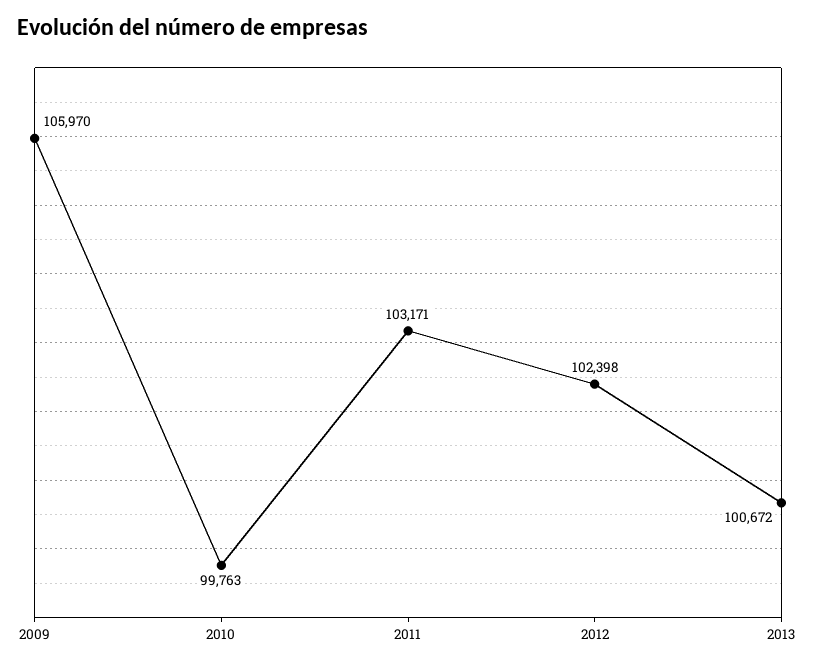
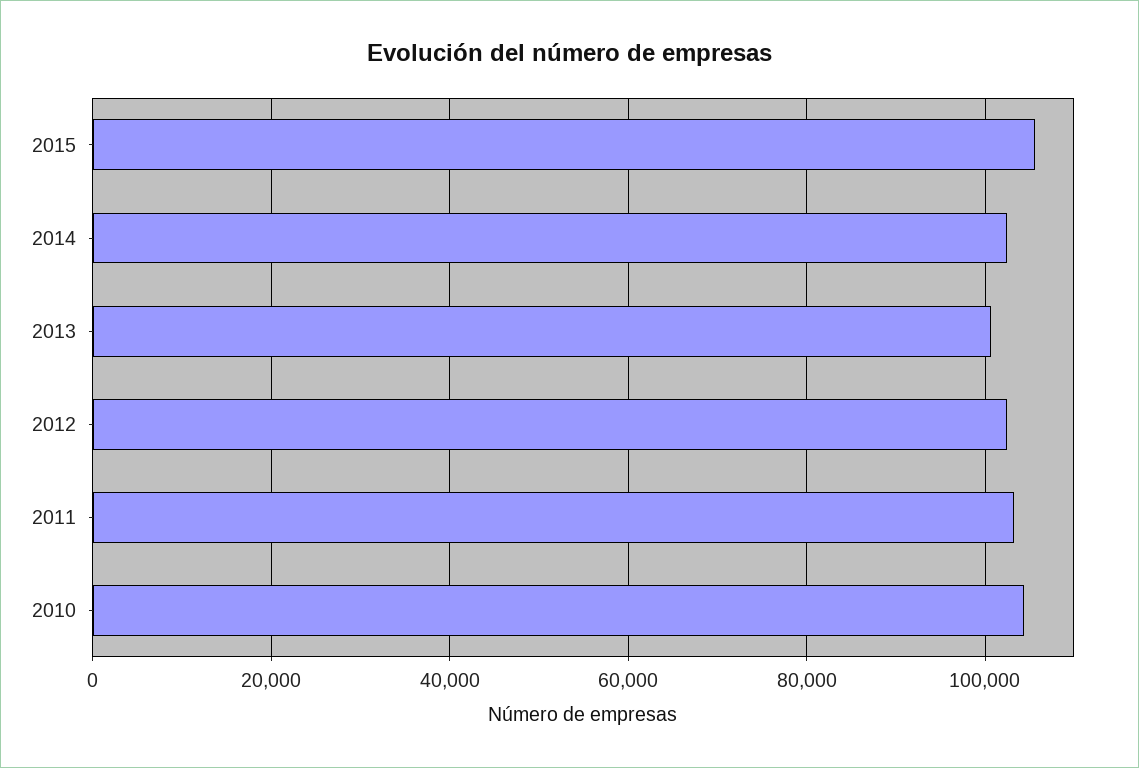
2009: 105970 -> none
2010: 99763 -> 104000
2015: none -> 106000
2014: none -> 102000

